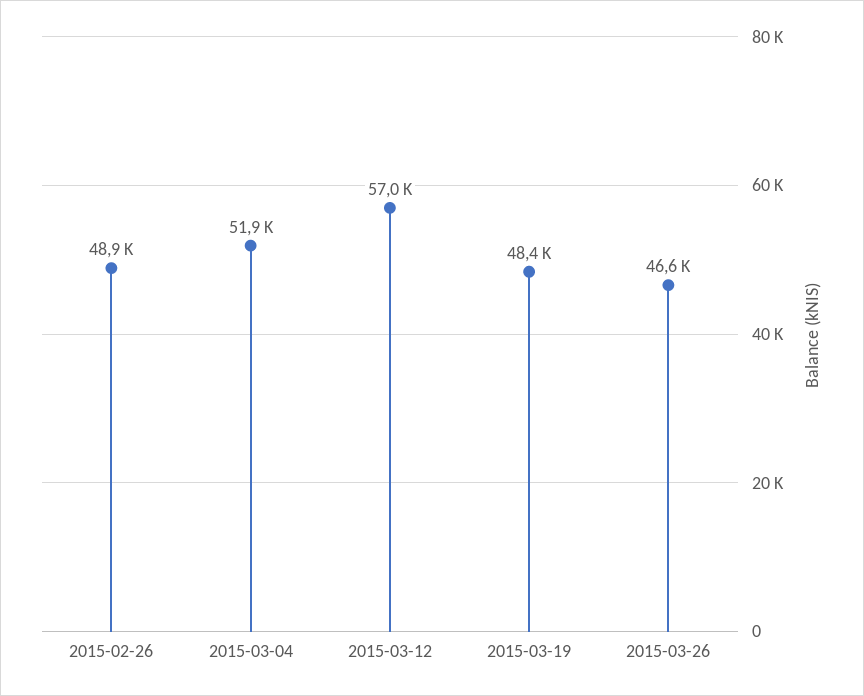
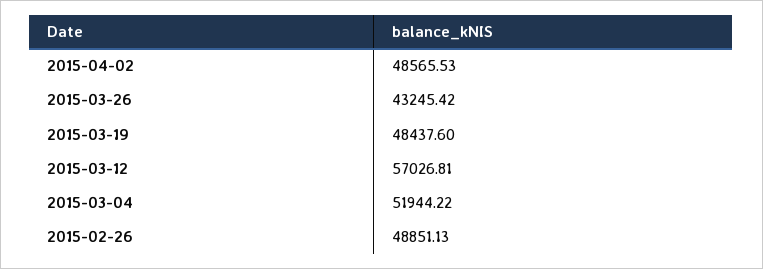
2015-03-26: 46600 -> 43245.42
2015-04-02: none -> 48565.53

